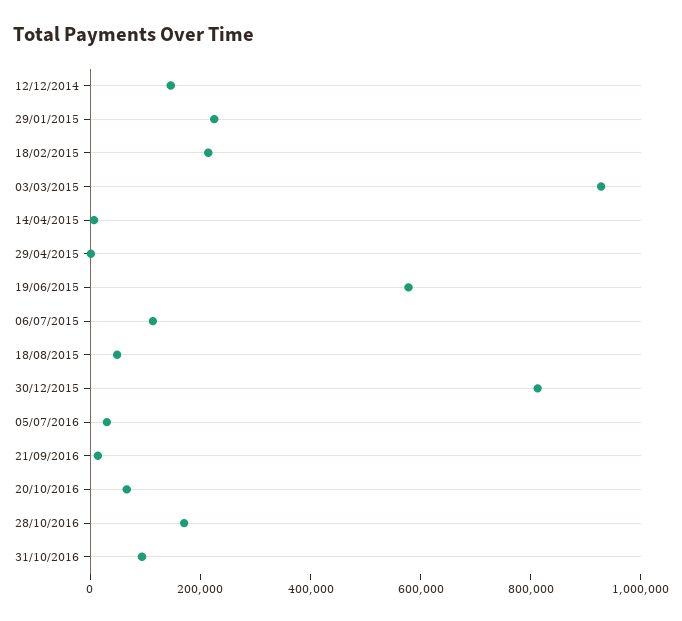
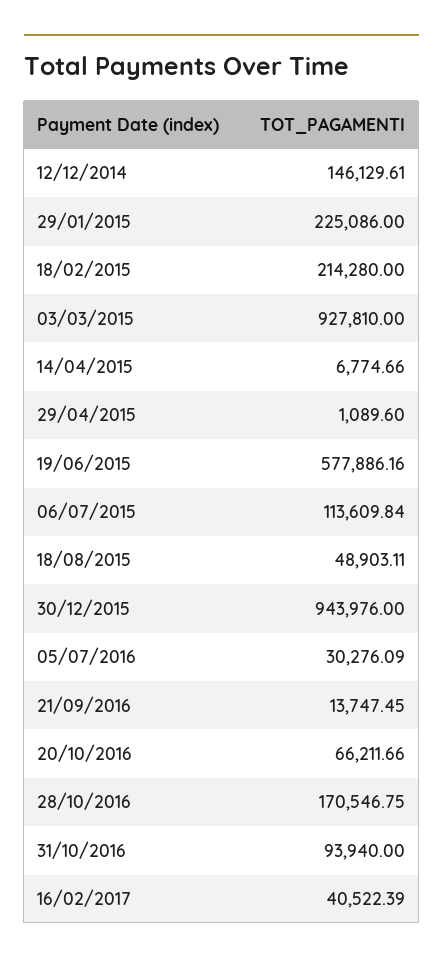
30/12/2015: 800000 -> 943976
16/02/2017: none -> 40522.39

